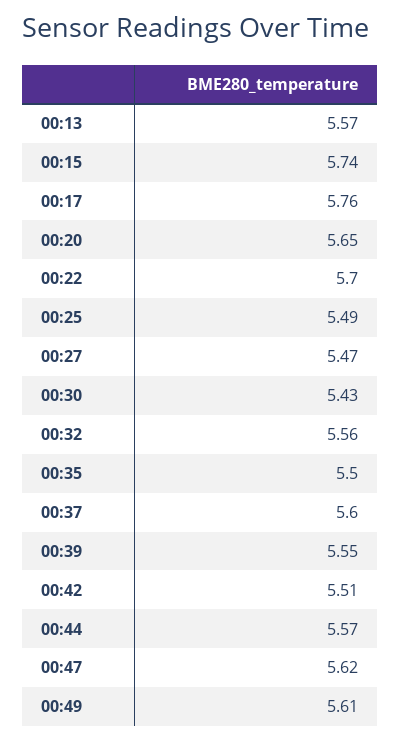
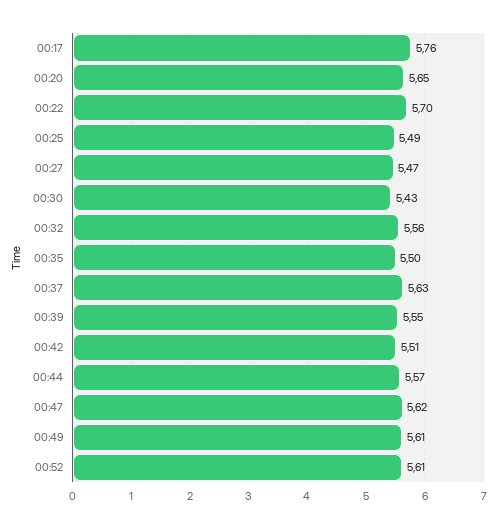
00:13: 5.57 -> none
00:15: 5.74 -> none
00:37: 5.6 -> 5.63
00:52: none -> 5.61

